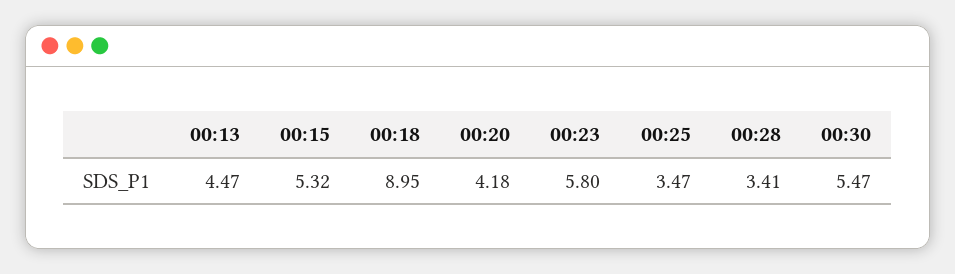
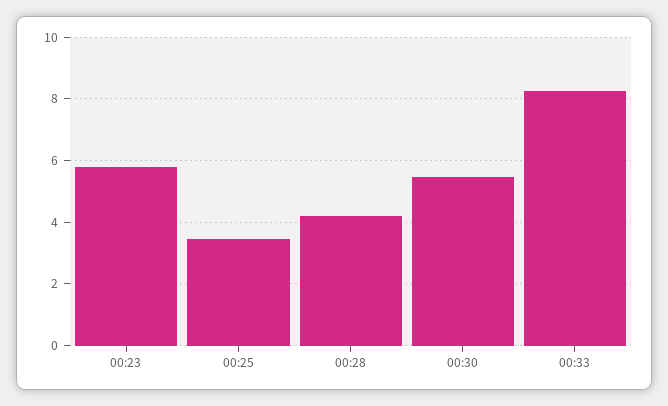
00:13: 4.47 -> none
00:15: 5.32 -> none
00:18: 8.95 -> none
00:20: 4.18 -> none
00:28: 3.41 -> 4.2
00:33: none -> 8.2

